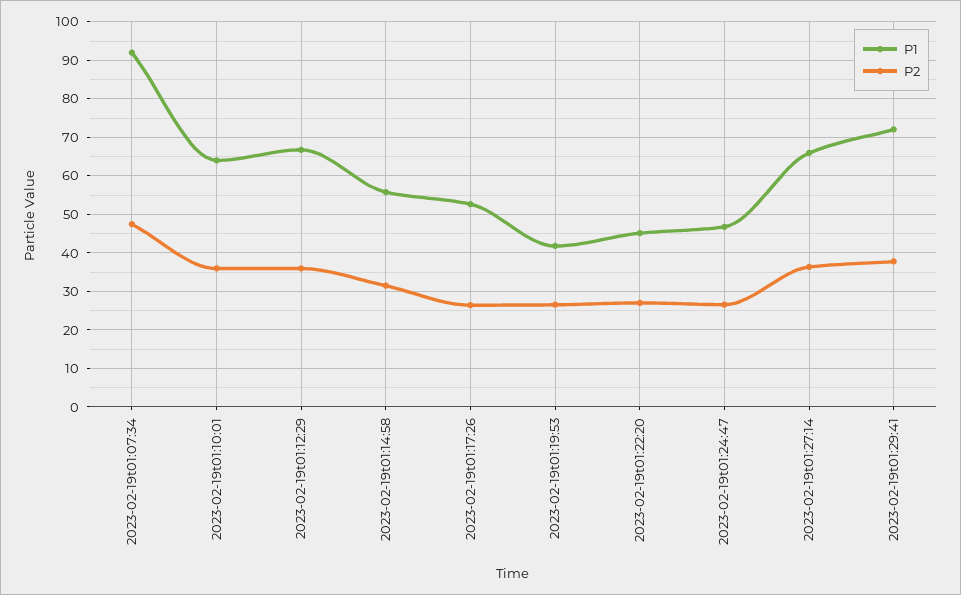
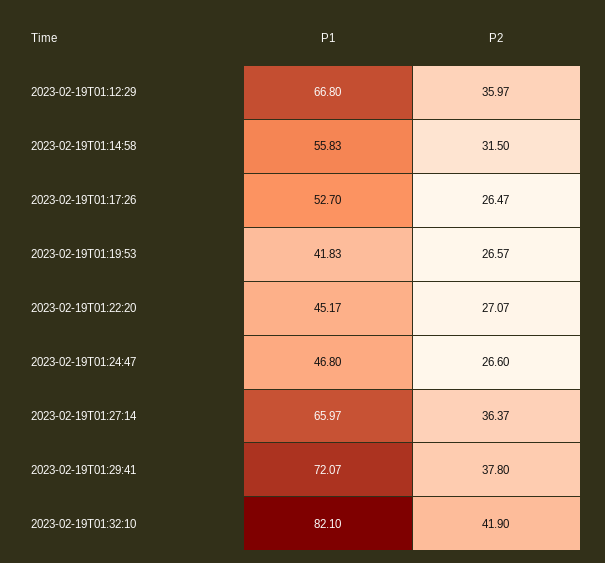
P1, 2023-02-19t01:07:34: 92 -> none
P2, 2023-02-19t01:07:34: 48 -> none
P1, 2023-02-19t01:10:01: 64 -> none
P2, 2023-02-19t01:10:01: 36 -> none
P1, 2023-02-19T01:32:10: none -> 82.1
P2, 2023-02-19T01:32:10: none -> 41.9

